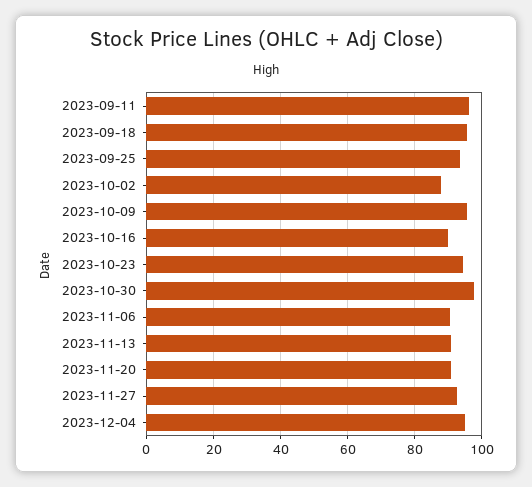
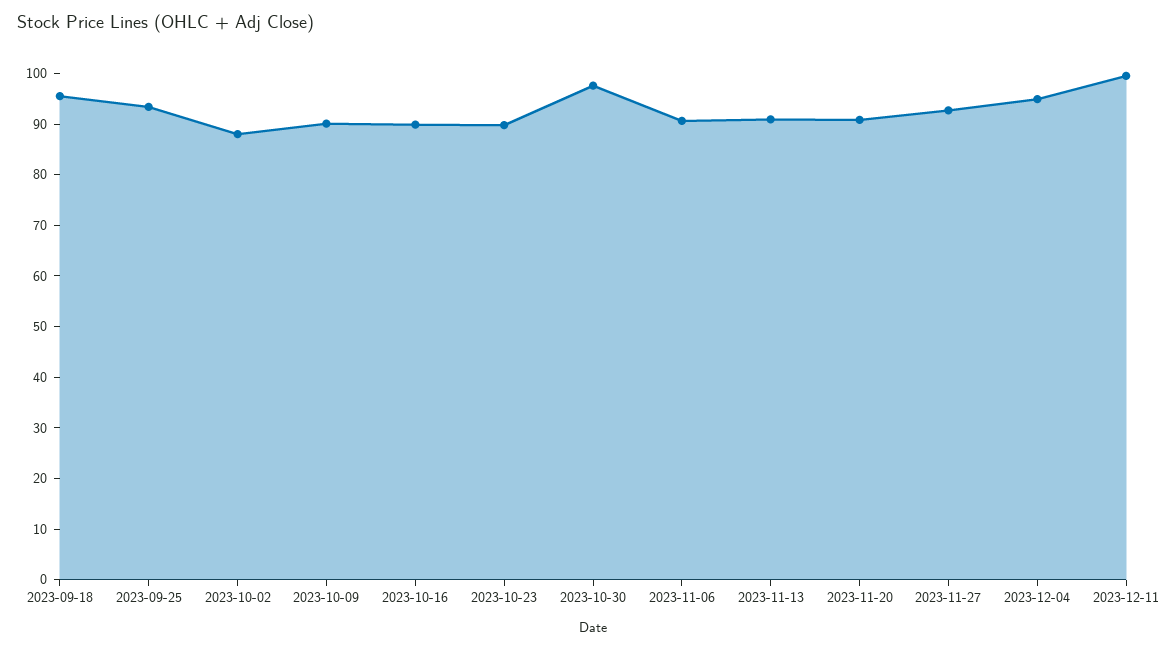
2023-09-11: 96 -> none
2023-10-09: 96 -> 90
2023-10-23: 94 -> 90
2023-12-11: none -> 100

